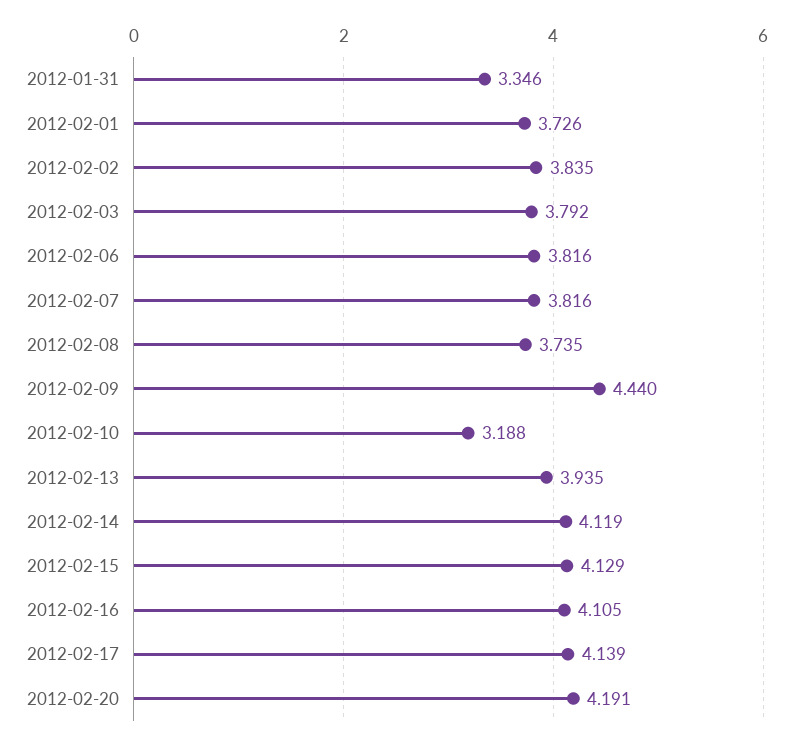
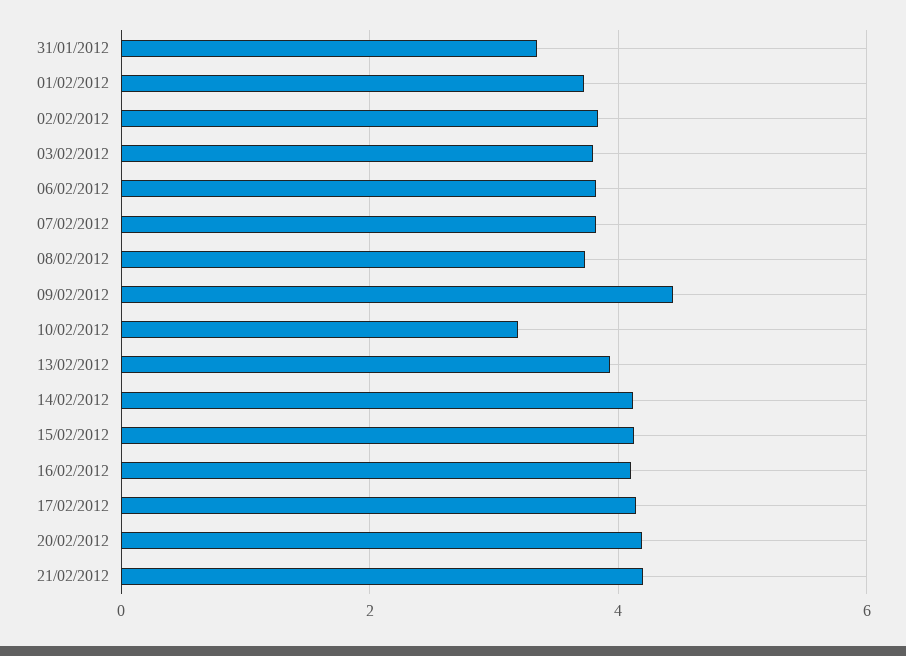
21/02/2012: none -> 4.2

